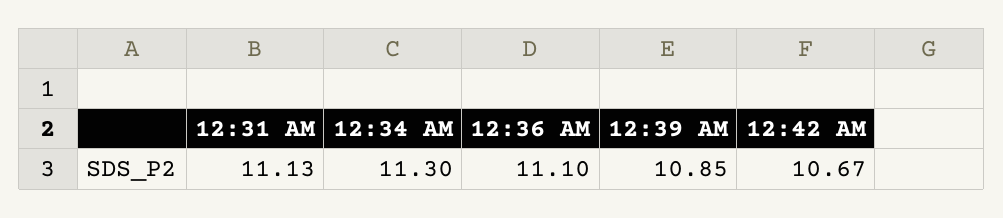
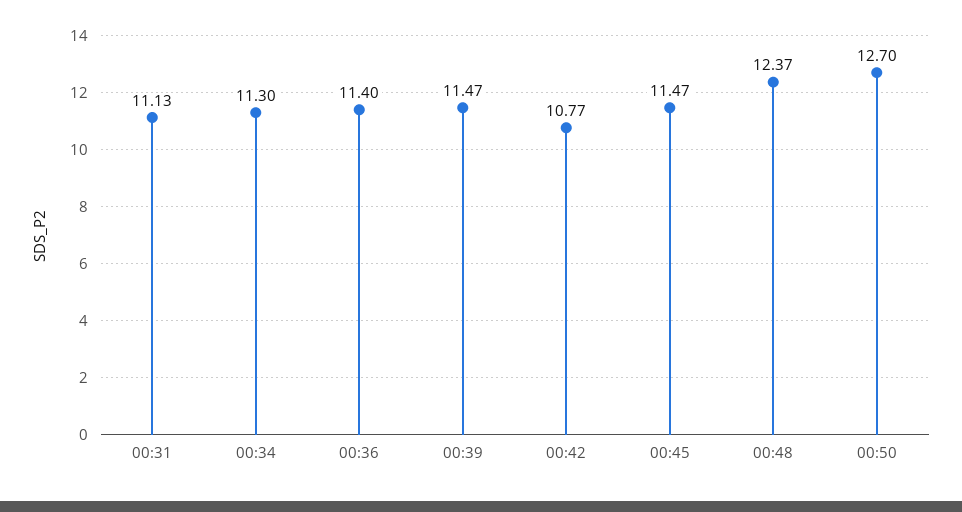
12:36 AM: 11.1 -> 11.4
12:39 AM: 10.85 -> 11.47
12:42 AM: 10.67 -> 10.77
00:45: none -> 11.47
00:48: none -> 12.37
00:50: none -> 12.7

